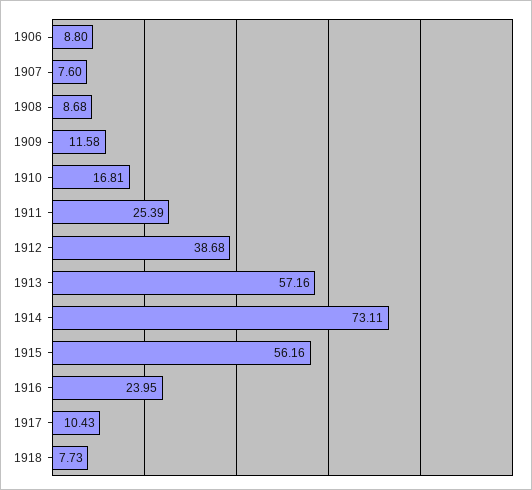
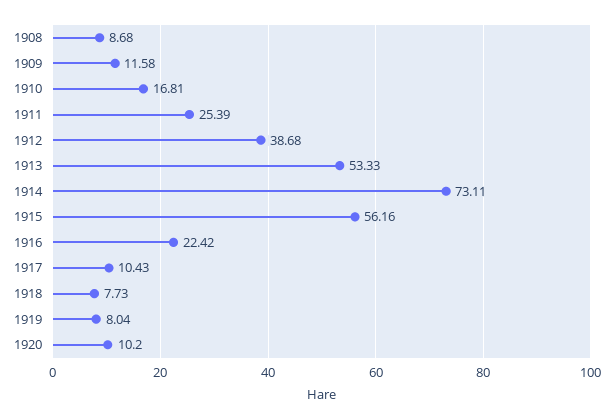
1906: 8.8 -> none
1907: 7.6 -> none
1913: 57.16 -> 53.33
1916: 23.95 -> 22.42
1919: none -> 8.04
1920: none -> 10.2

